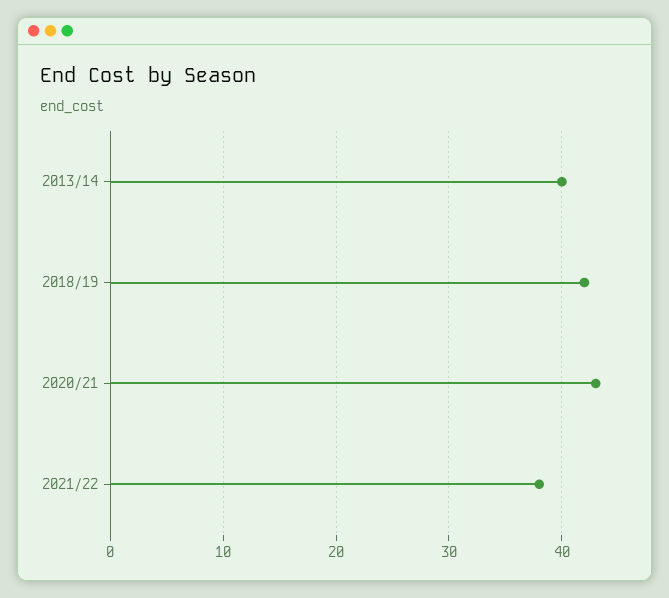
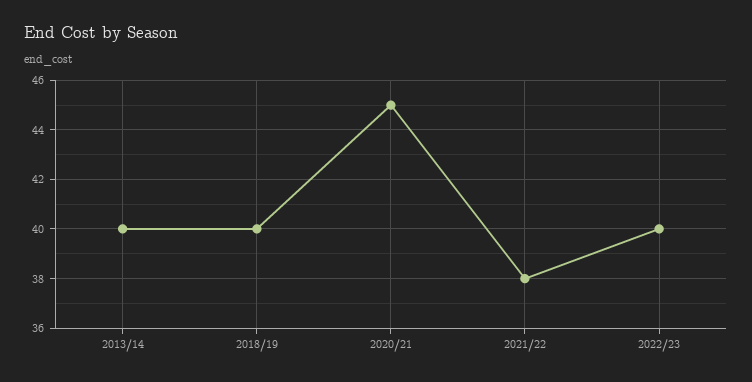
2018/19: 42 -> 40
2020/21: 43 -> 45
2022/23: none -> 40

